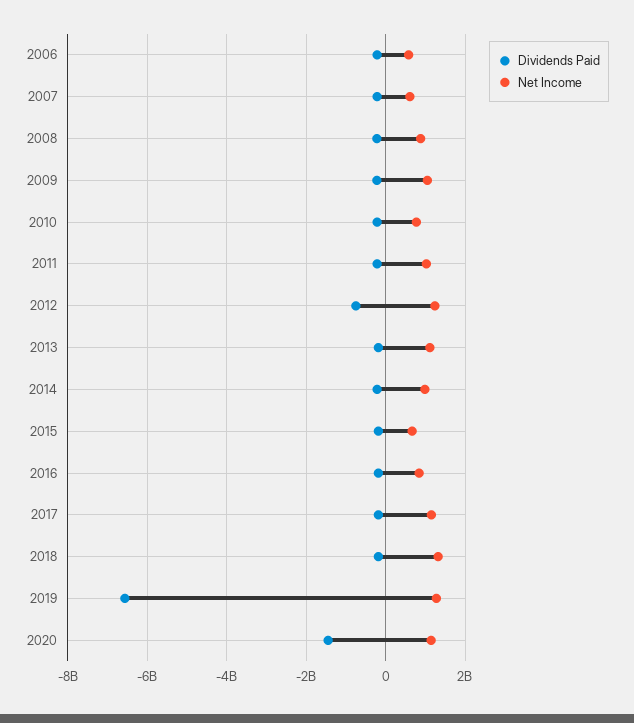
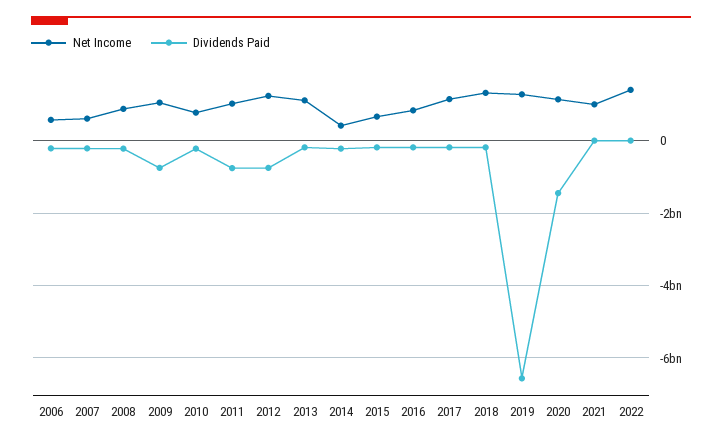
Dividends Paid, 2009: -200000000 -> -800000000
Dividends Paid, 2011: -200000000 -> -800000000
Net Income, 2014: 1000000000 -> 400000000
Net Income, 2021: none -> 1000000000
Dividends Paid, 2021: none -> 0
Net Income, 2022: none -> 1400000000
Dividends Paid, 2022: none -> 0

